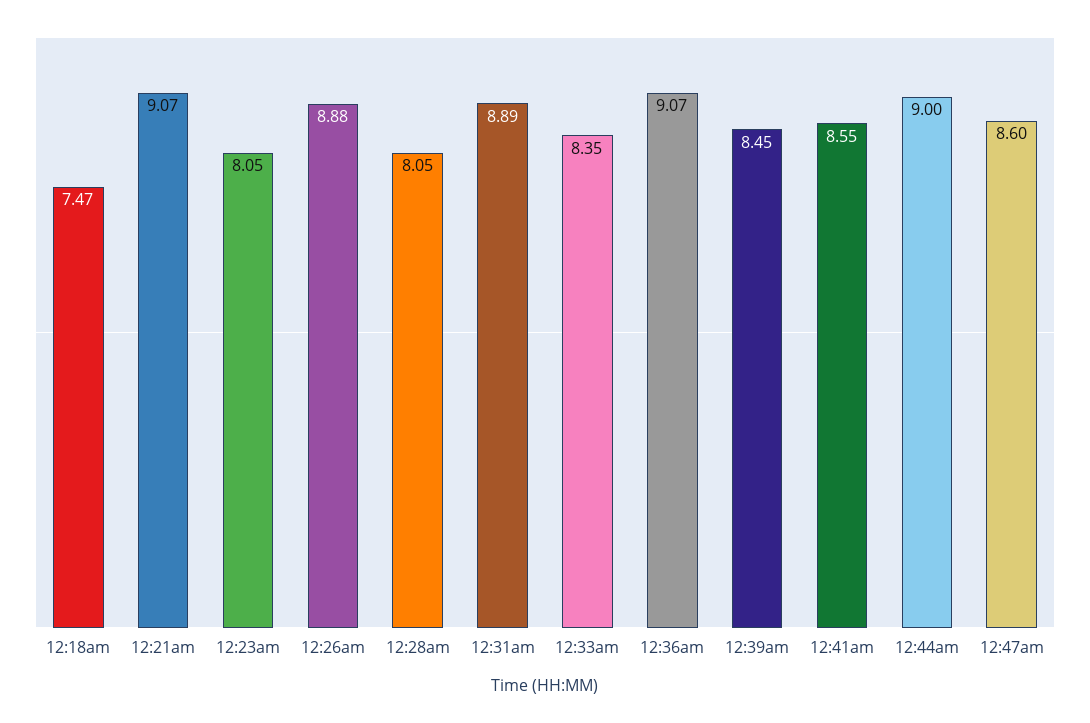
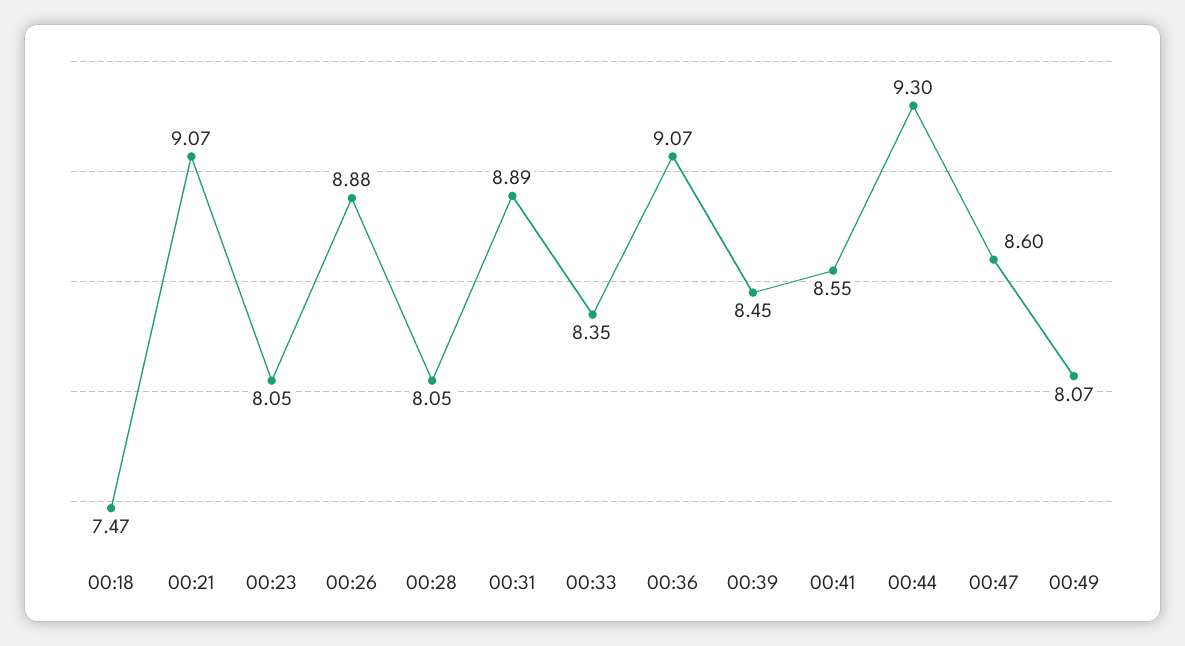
12:44am: 9 -> 9.3
00:49: none -> 8.07

